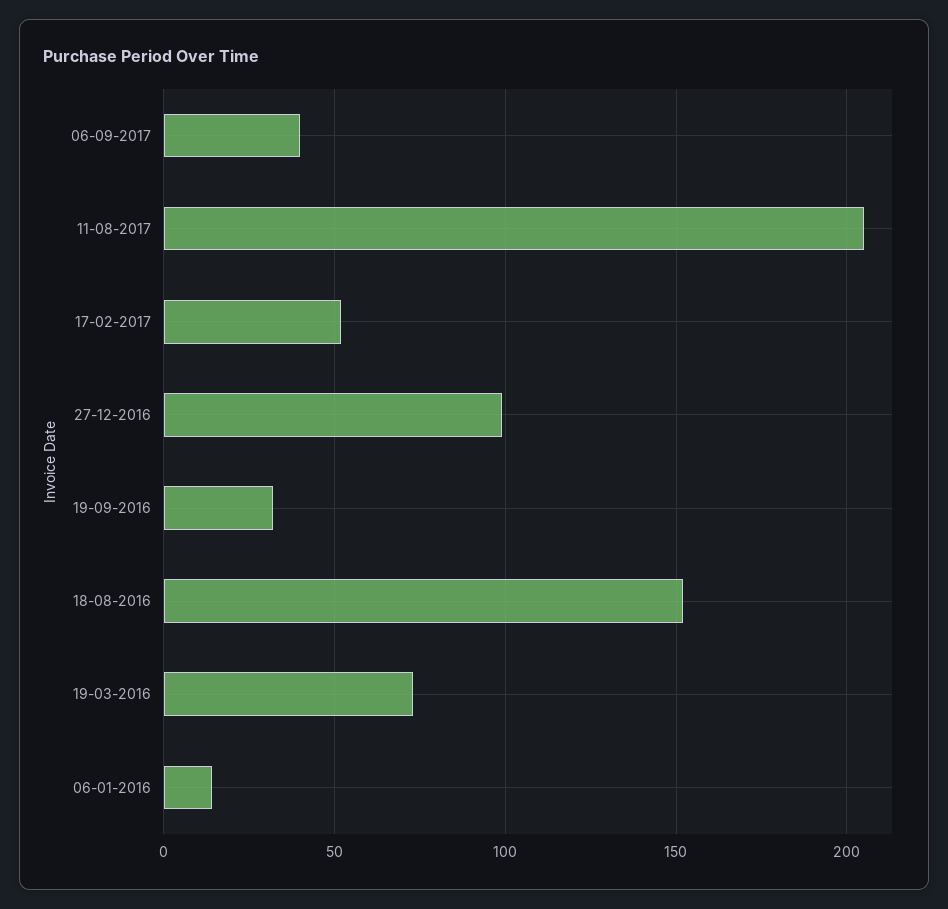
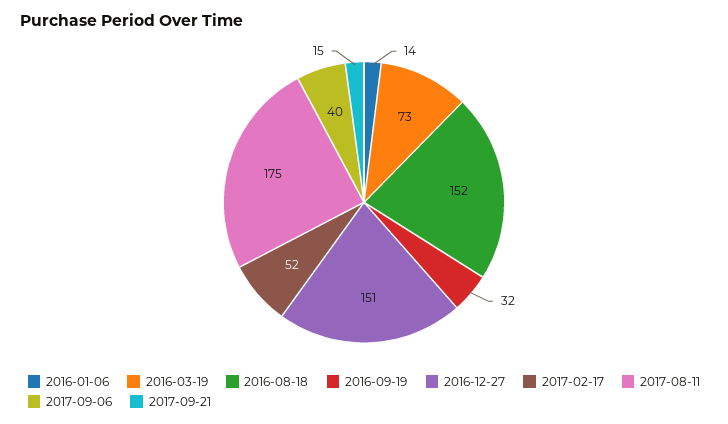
11-08-2017: 205 -> 175
27-12-2016: 100 -> 151
2017-09-21: none -> 15

